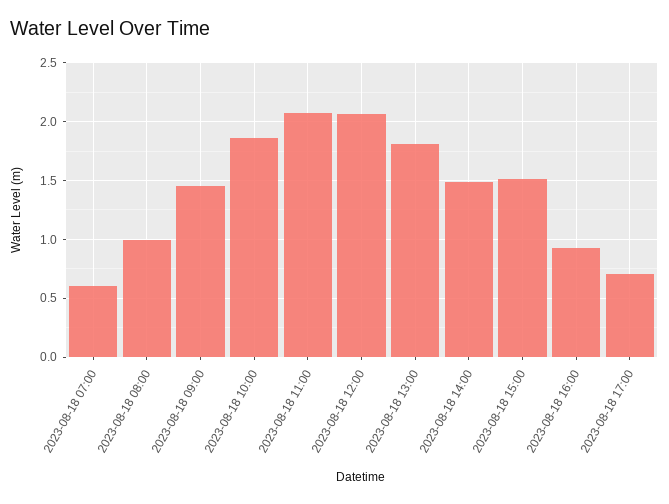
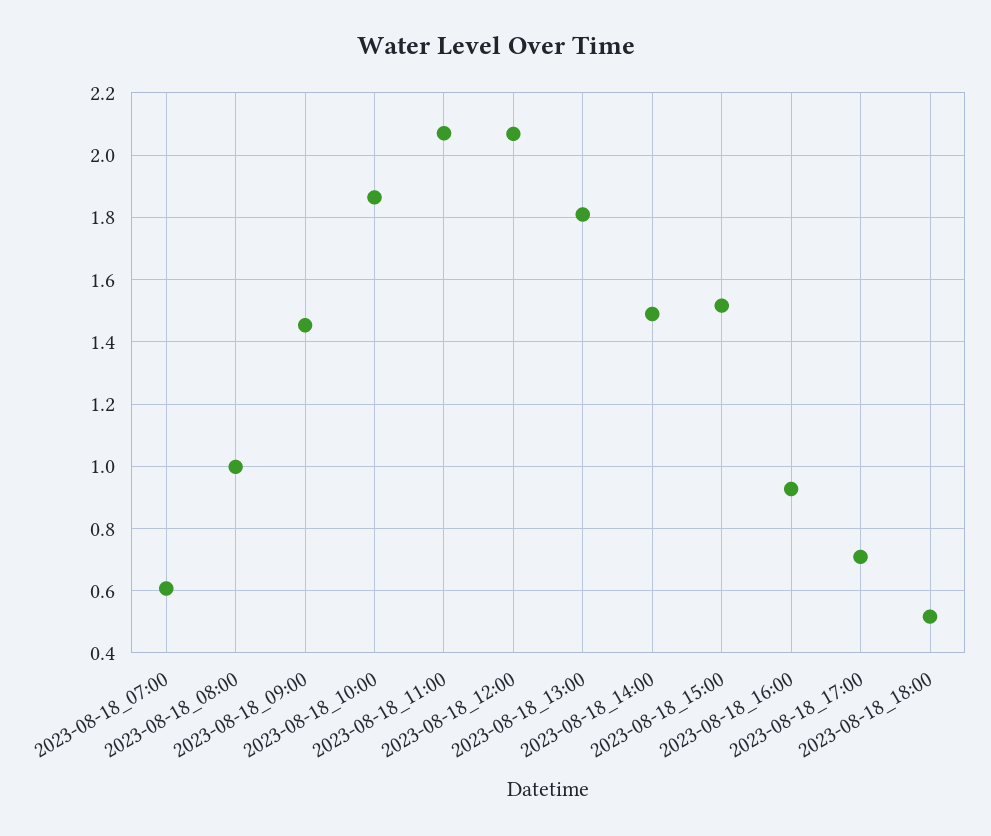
2023-08-18_18:00: none -> 0.52

